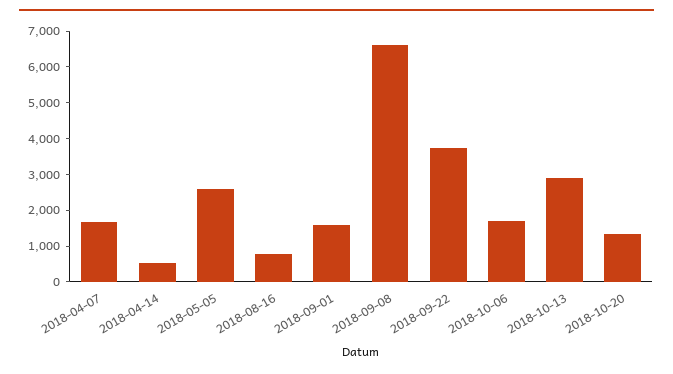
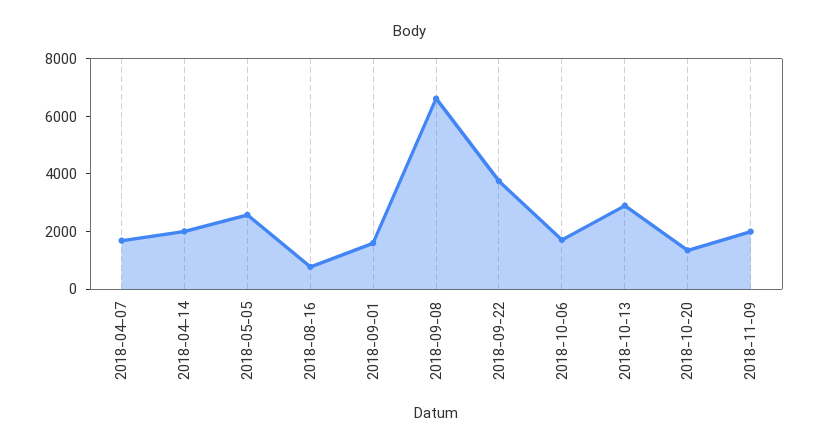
2018-04-14: 500 -> 2000
2018-11-09: none -> 2000

